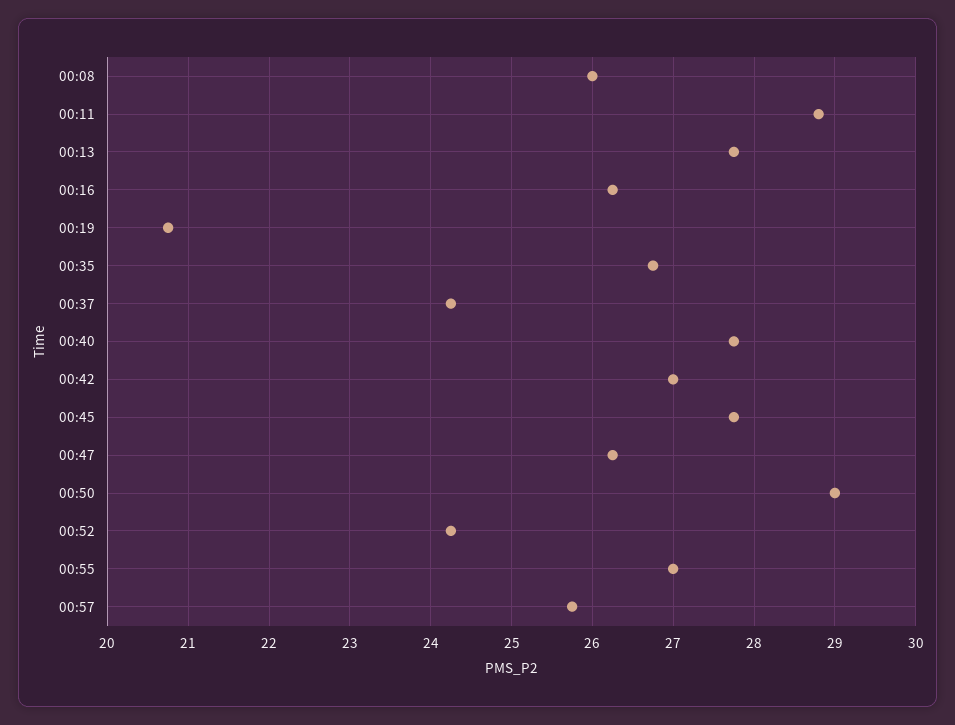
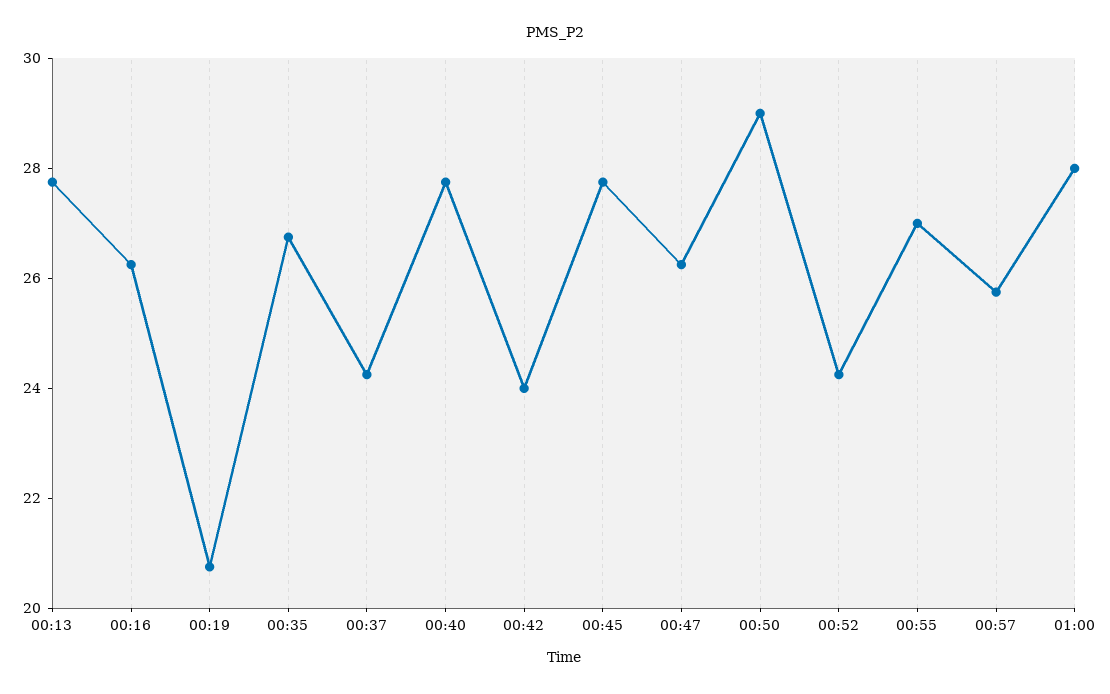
00:08: 26 -> none
00:11: 28.8 -> none
00:42: 27 -> 24
01:00: none -> 28

